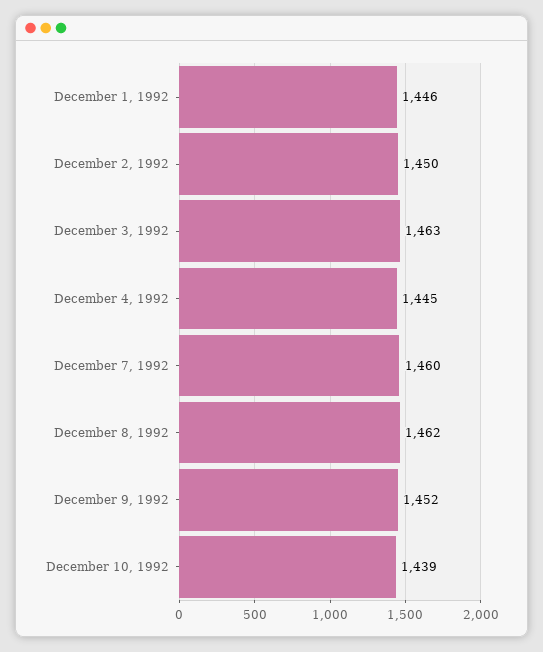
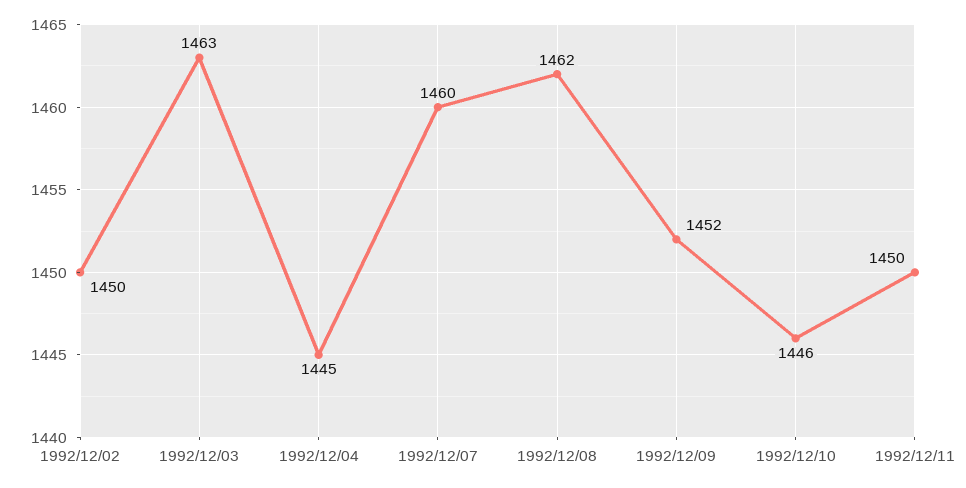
December 1, 1992: 1446 -> none
December 10, 1992: 1439 -> 1446
1992/12/11: none -> 1450

